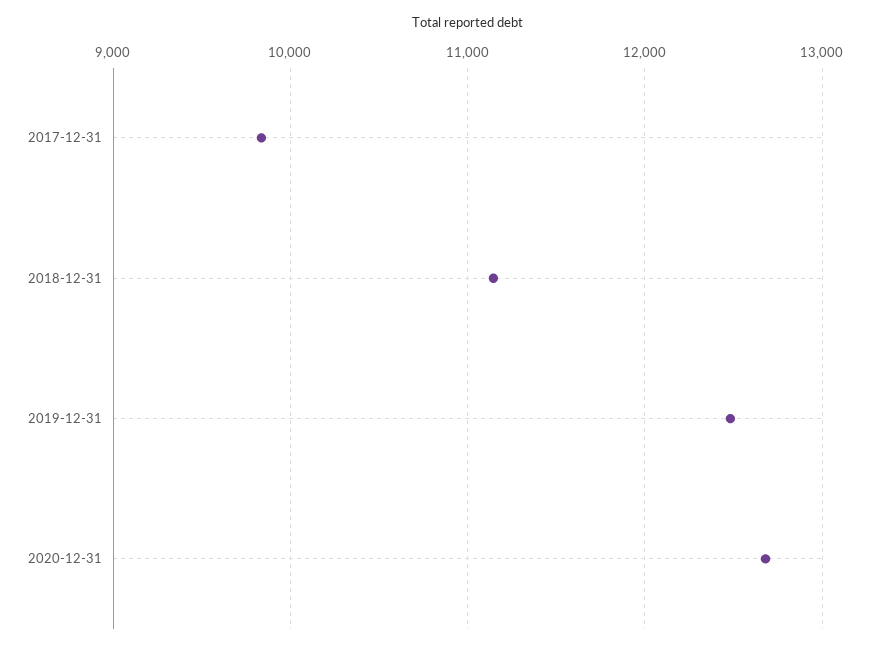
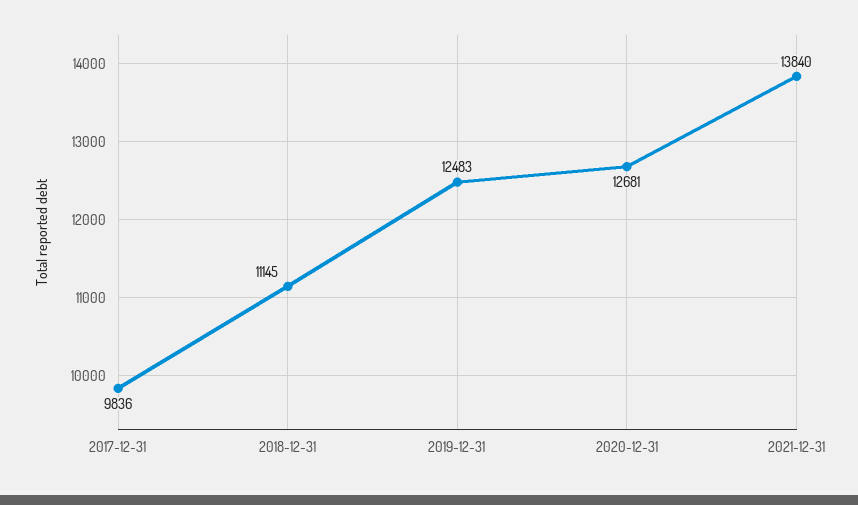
2021-12-31: none -> 13840

